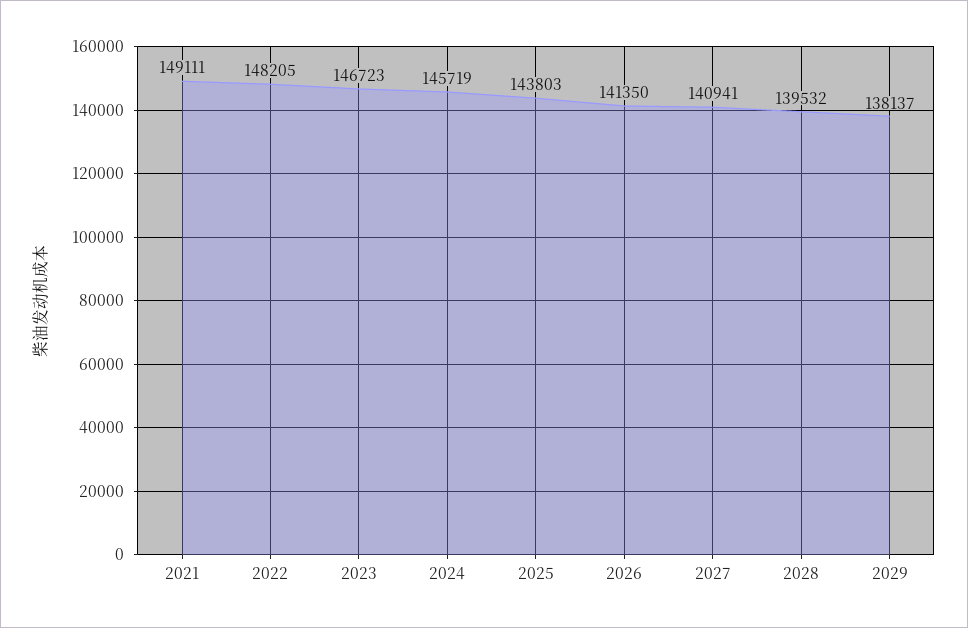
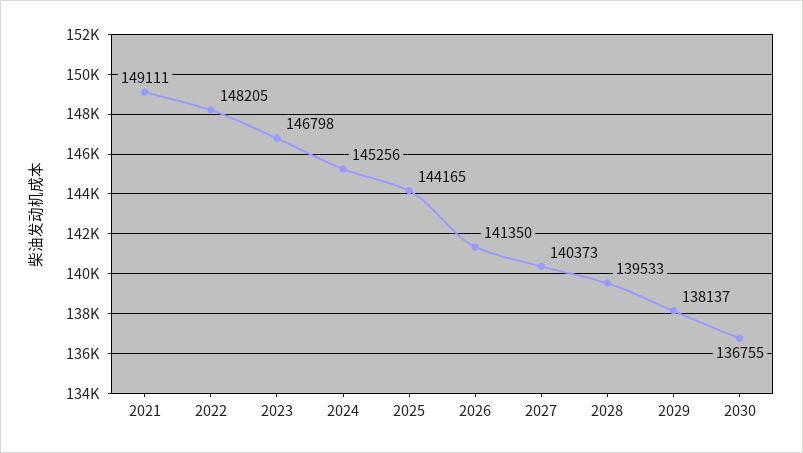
2023: 146723 -> 146798
2024: 145719 -> 145256
2025: 143803 -> 144165
2027: 140941 -> 140373
2028: 139532 -> 139533
2030: none -> 136755

